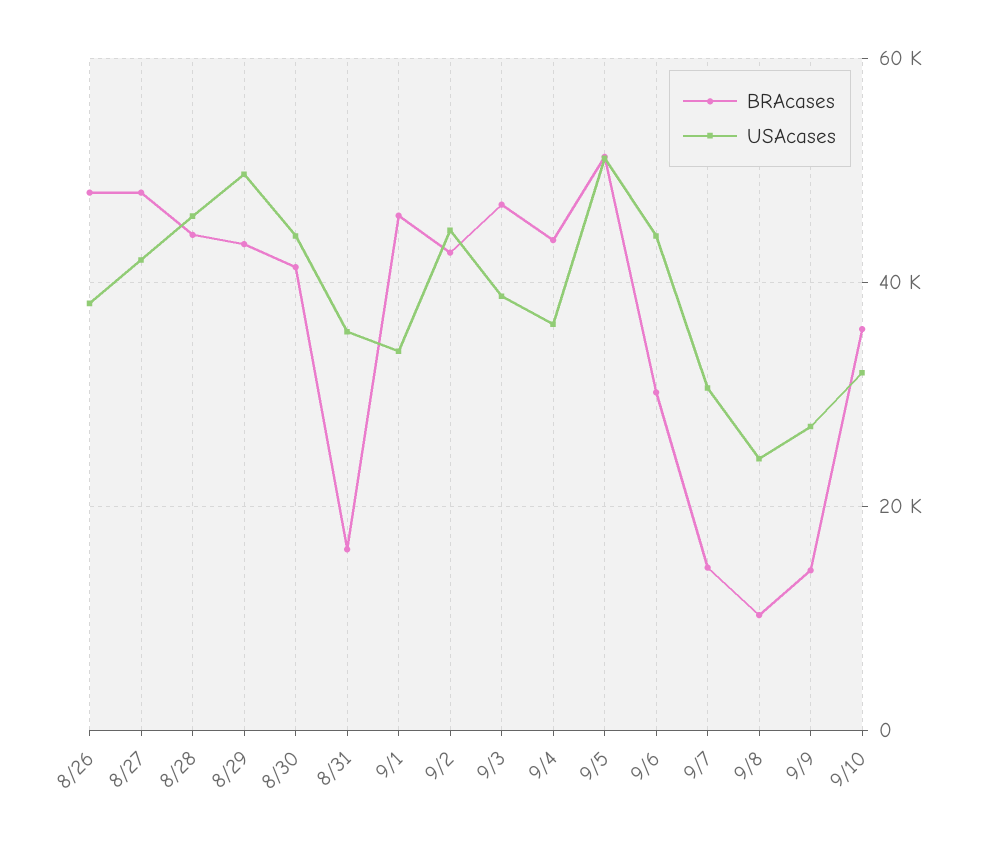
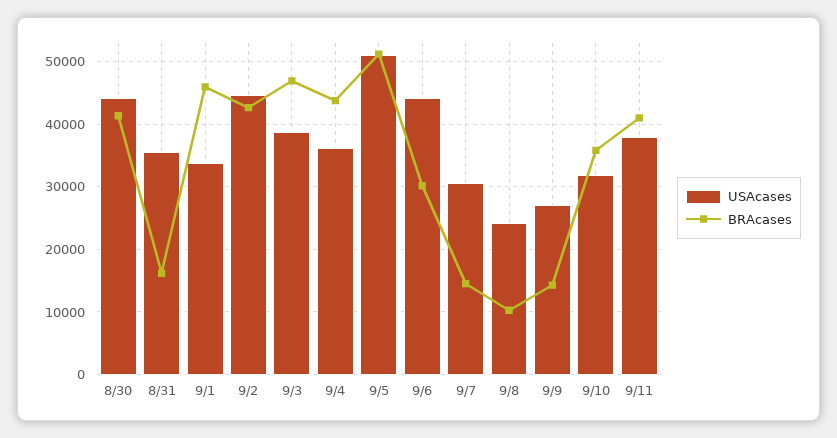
BRAcases, 8/26: 48000 -> none
USAcases, 8/26: 38000 -> none
BRAcases, 8/27: 48000 -> none
USAcases, 8/27: 42000 -> none
BRAcases, 8/28: 44000 -> none
USAcases, 8/28: 46000 -> none
BRAcases, 8/29: 44000 -> none
USAcases, 8/29: 50000 -> none
USAcases, 9/11: none -> 38000
BRAcases, 9/11: none -> 41000

